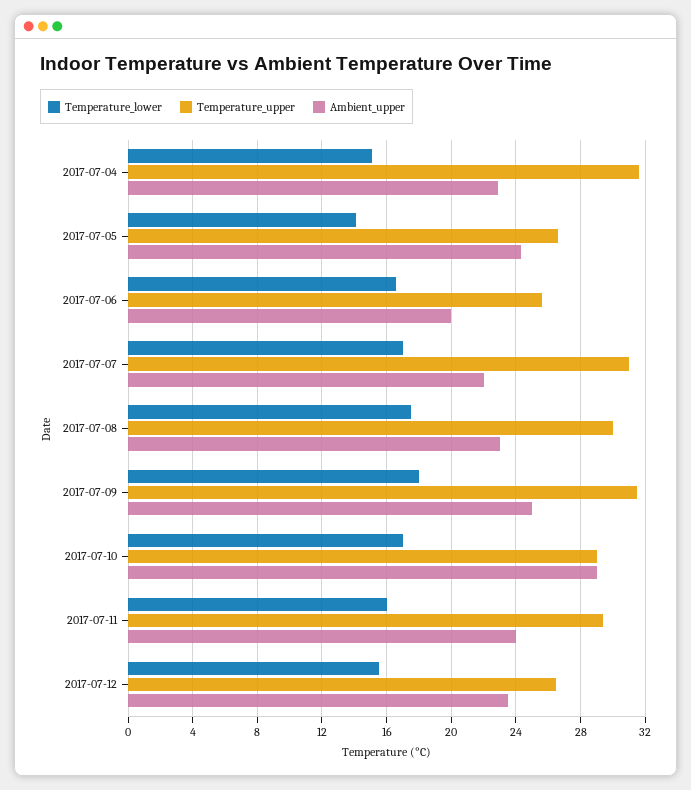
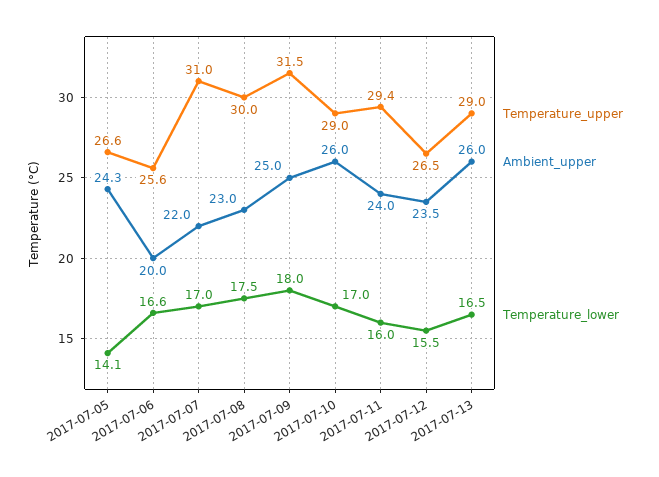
Temperature_lower, 2017-07-04: 15 -> none
Temperature_upper, 2017-07-04: 31.5 -> none
Ambient_upper, 2017-07-04: 23 -> none
Ambient_upper, 2017-07-10: 29 -> 26
Temperature_upper, 2017-07-13: none -> 29
Ambient_upper, 2017-07-13: none -> 26
Temperature_lower, 2017-07-13: none -> 16.5

